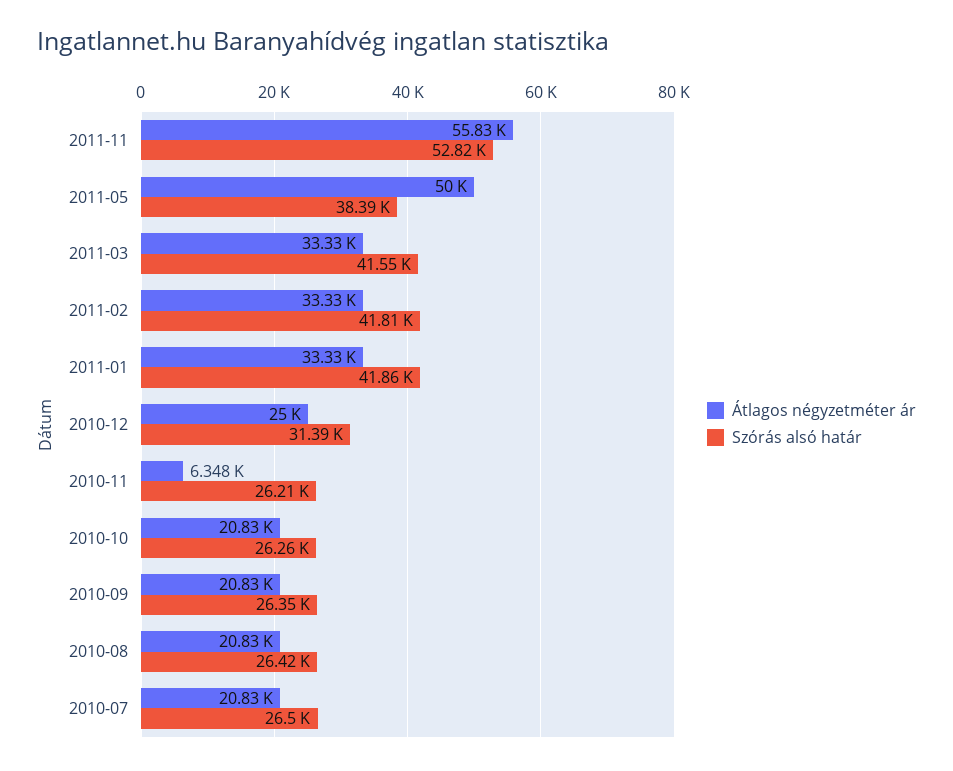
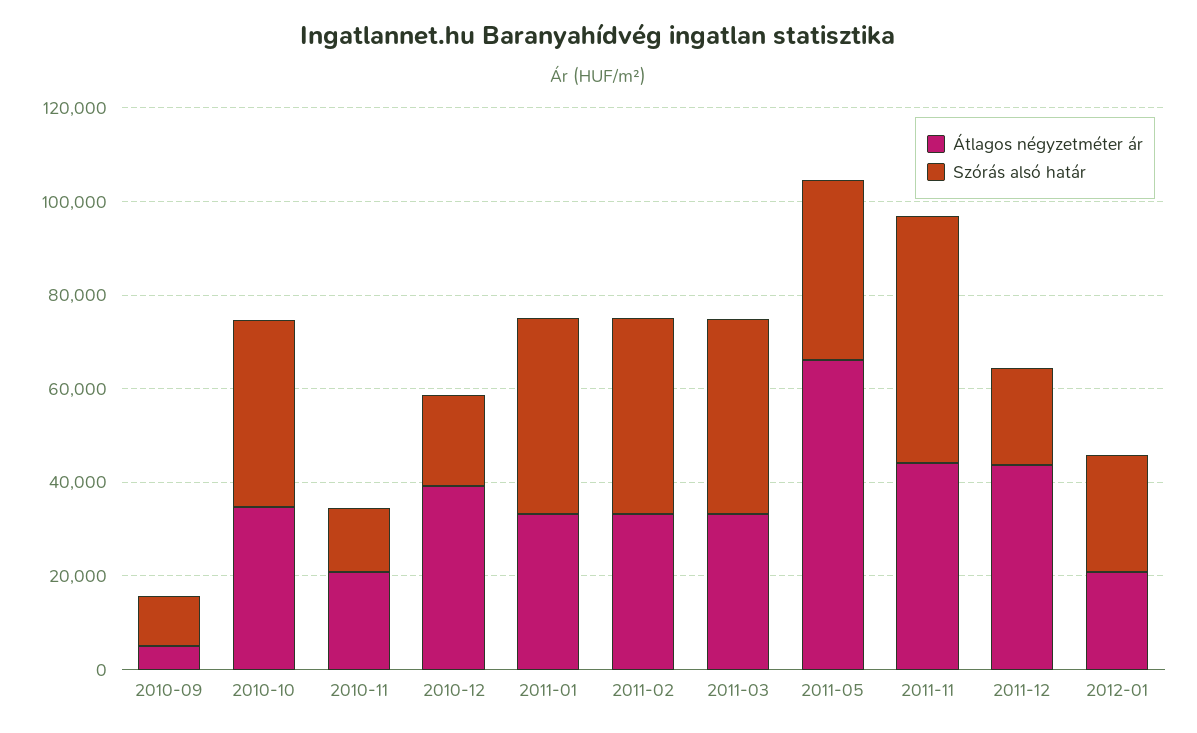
Átlagos négyzetméter ár, 2011-11: 55830 -> 45000
Átlagos négyzetméter ár, 2011-05: 50000 -> 65000
Átlagos négyzetméter ár, 2010-12: 25000 -> 40000
Szórás alsó határ, 2010-12: 31390 -> 20000
Átlagos négyzetméter ár, 2010-11: 6348 -> 20000
Szórás alsó határ, 2010-11: 26210 -> 15000
Átlagos négyzetméter ár, 2010-10: 20830 -> 35000
Szórás alsó határ, 2010-10: 26260 -> 40000
Átlagos négyzetméter ár, 2010-09: 20830 -> 5000
Szórás alsó határ, 2010-09: 26350 -> 10000
Átlagos négyzetméter ár, 2010-08: 20830 -> none
Szórás alsó határ, 2010-08: 26420 -> none
Átlagos négyzetméter ár, 2010-07: 20830 -> none
Szórás alsó határ, 2010-07: 26500 -> none
Átlagos négyzetméter ár, 2011-12: none -> 45000
Szórás alsó határ, 2011-12: none -> 20000
Átlagos négyzetméter ár, 2012-01: none -> 20000
Szórás alsó határ, 2012-01: none -> 25000

